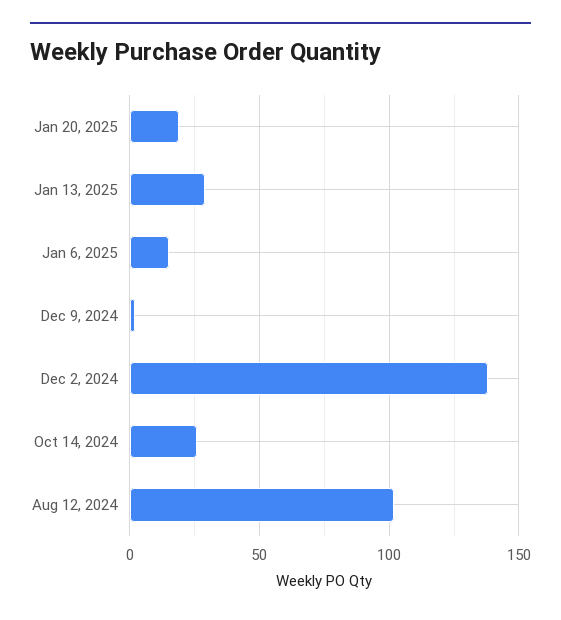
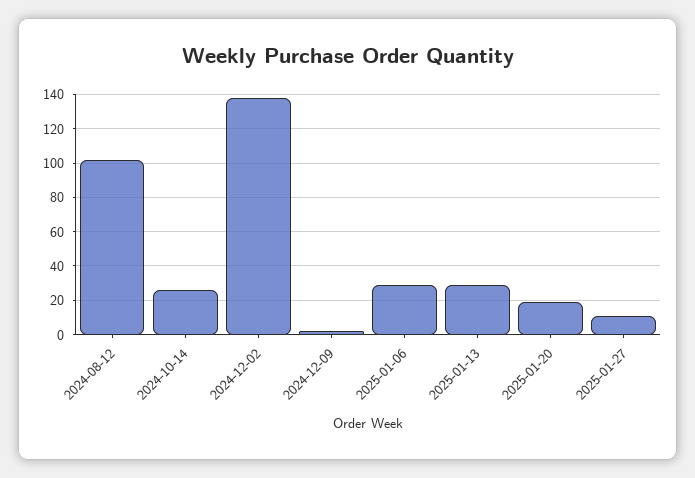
Jan 6, 2025: 15 -> 30
2025-01-27: none -> 10

